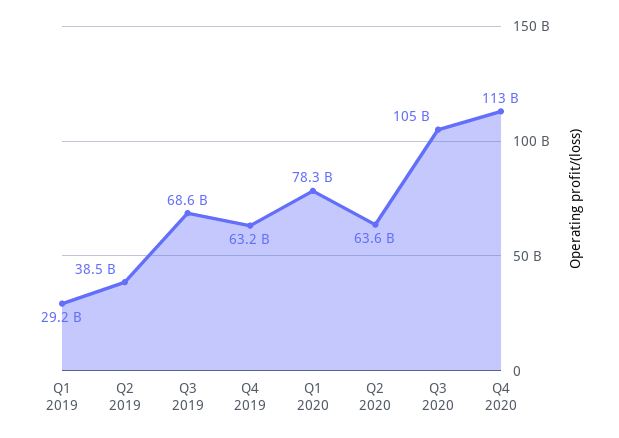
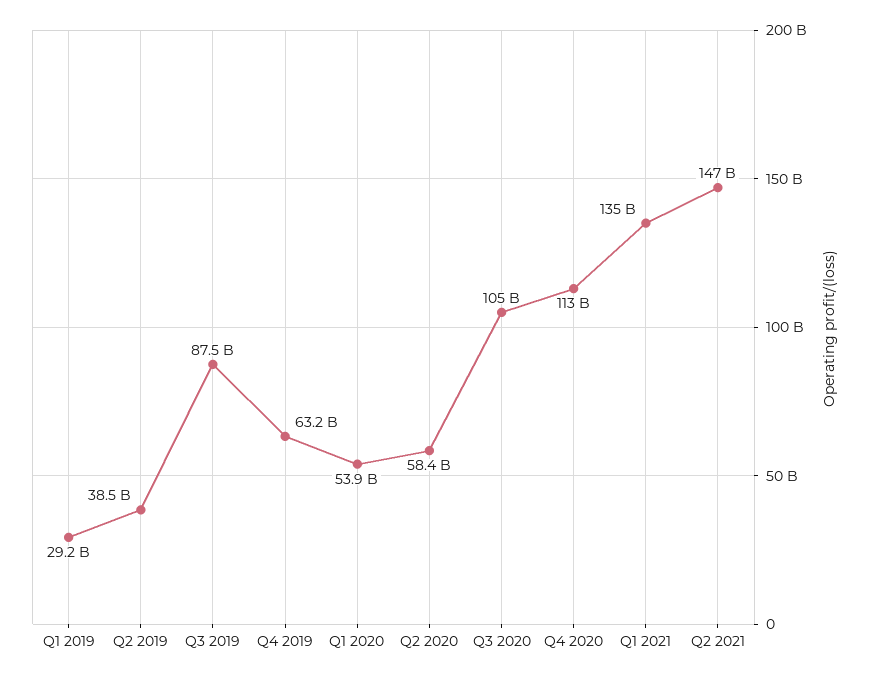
Q3 2019: 68600000000 -> 87500000000
Q1 2020: 78300000000 -> 53900000000
Q2 2020: 63600000000 -> 58400000000
Q1 2021: none -> 135000000000
Q2 2021: none -> 147000000000

